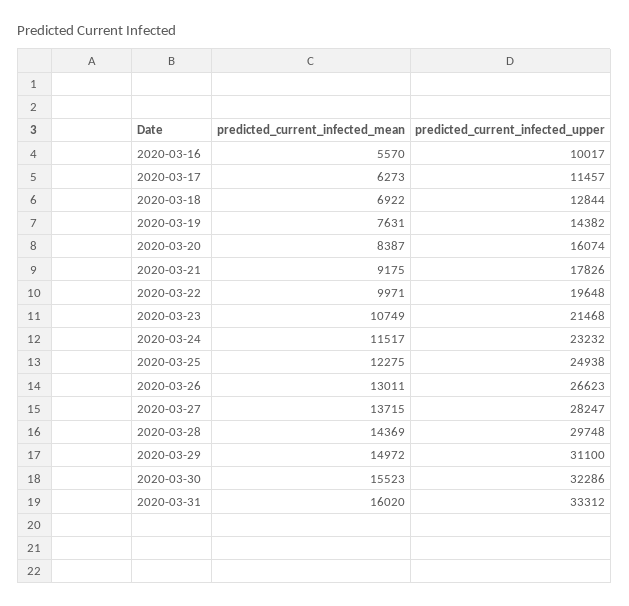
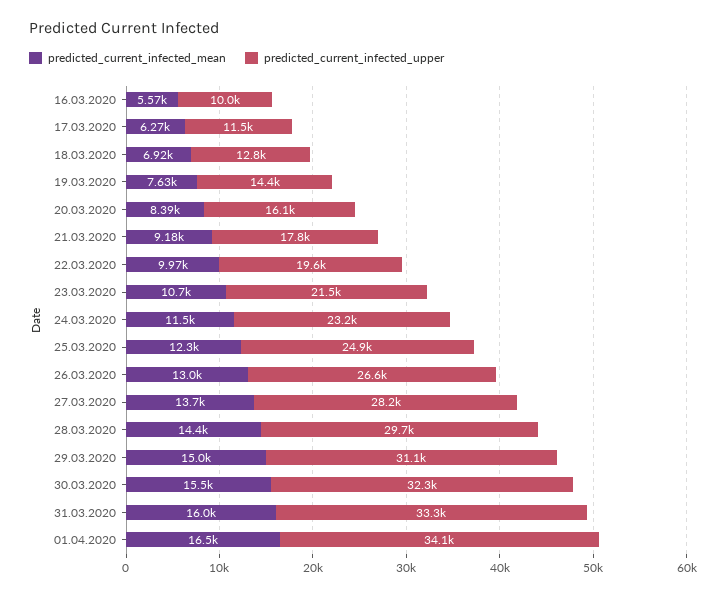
predicted_current_infected_mean, 01.04.2020: none -> 16500
predicted_current_infected_upper, 01.04.2020: none -> 34100

